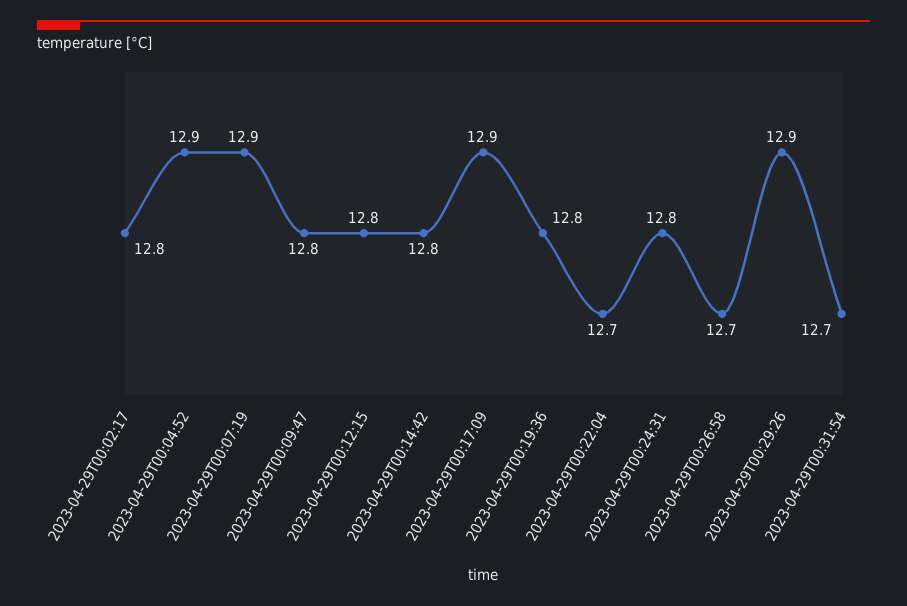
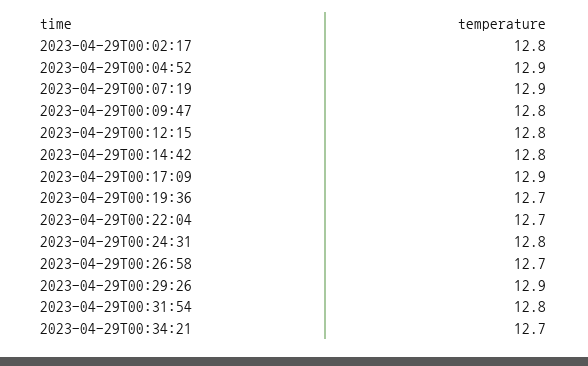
2023-04-29T00:19:36: 12.8 -> 12.7
2023-04-29T00:31:54: 12.7 -> 12.8
2023-04-29T00:34:21: none -> 12.7

